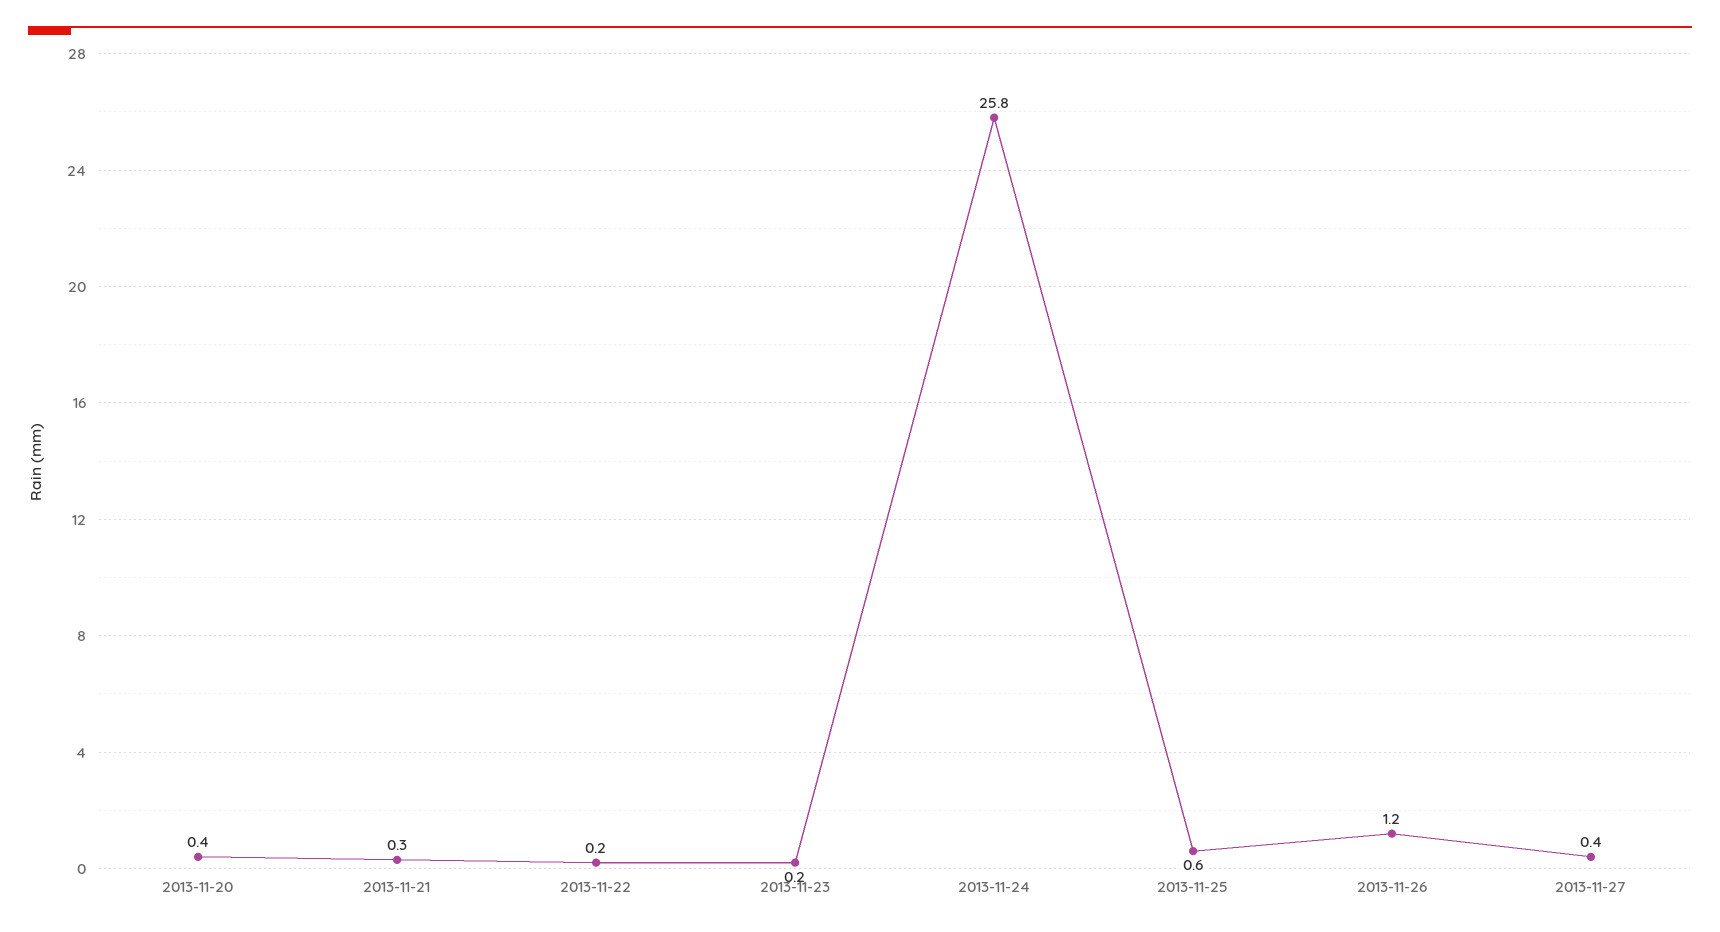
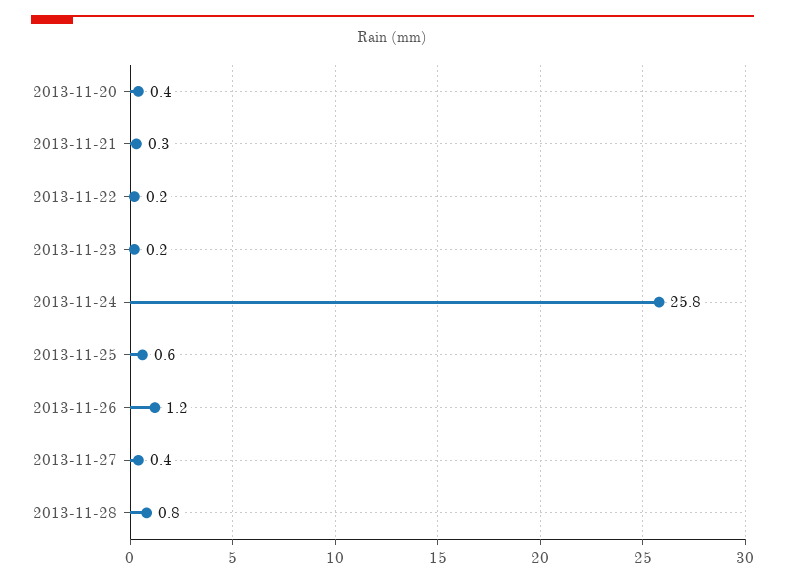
2013-11-28: none -> 0.8

